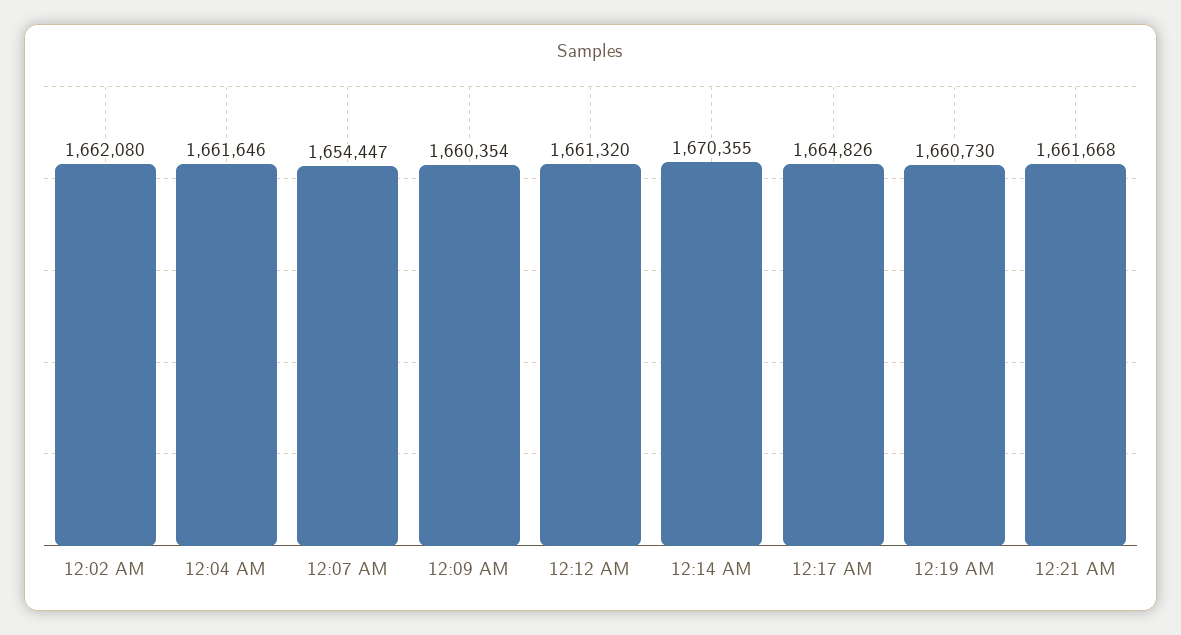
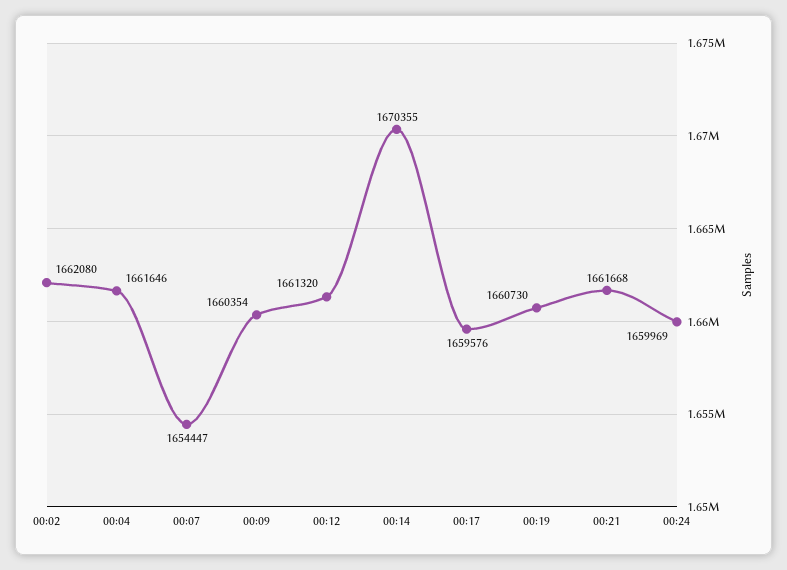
12:17 AM: 1664826 -> 1659576
00:24: none -> 1659969

